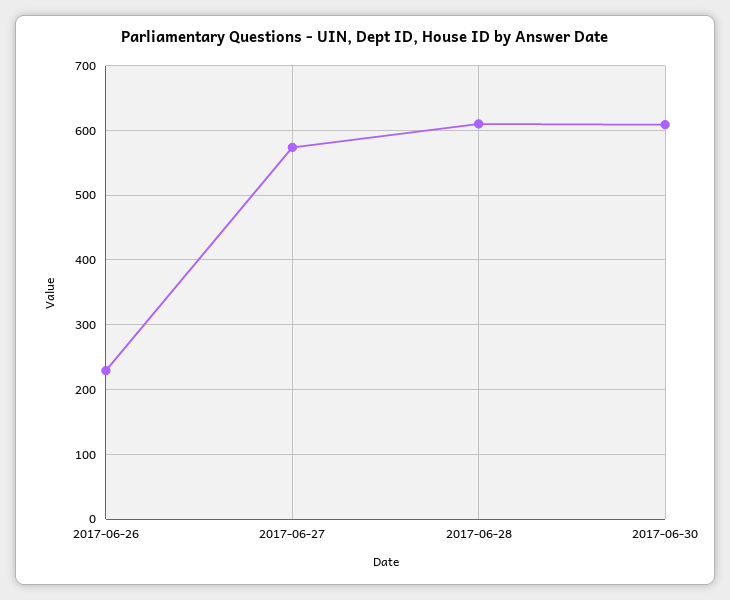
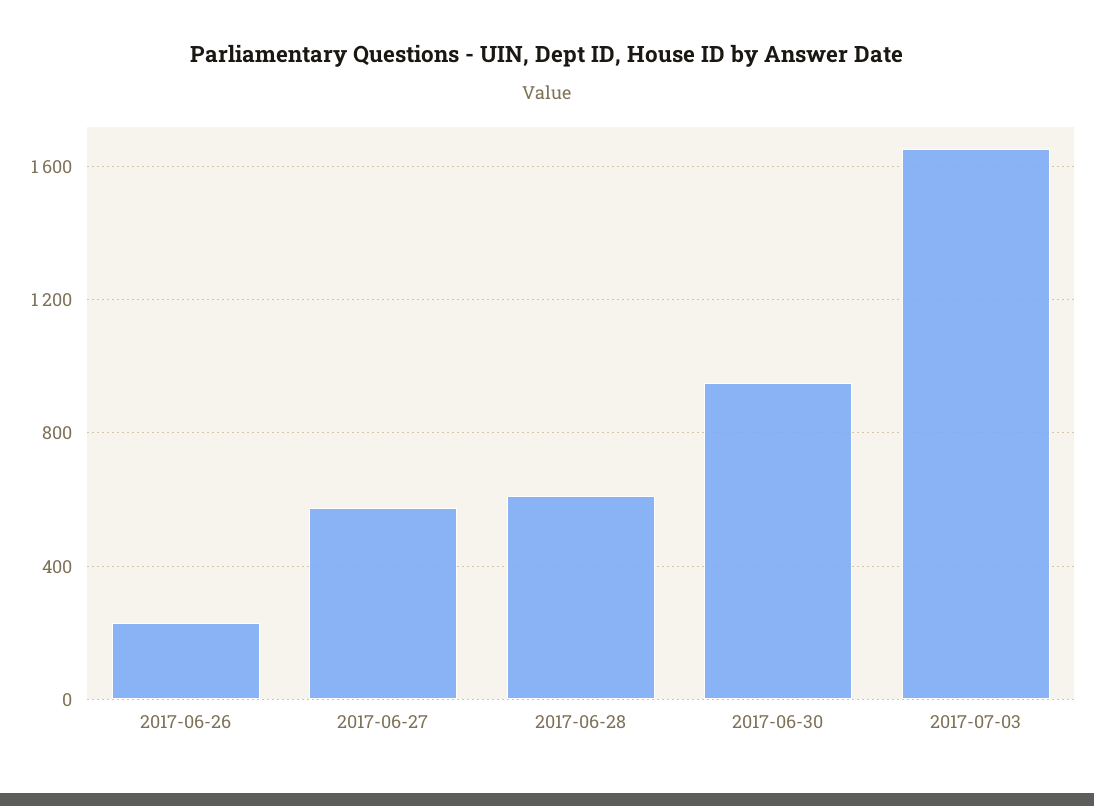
2017-06-30: 610 -> 950
2017-07-03: none -> 1650

